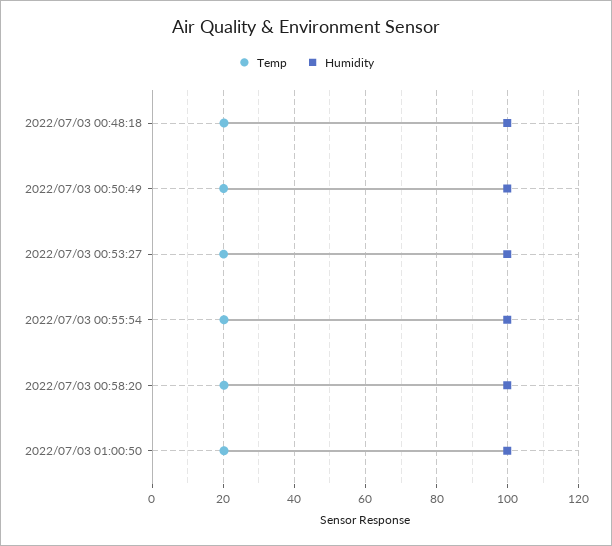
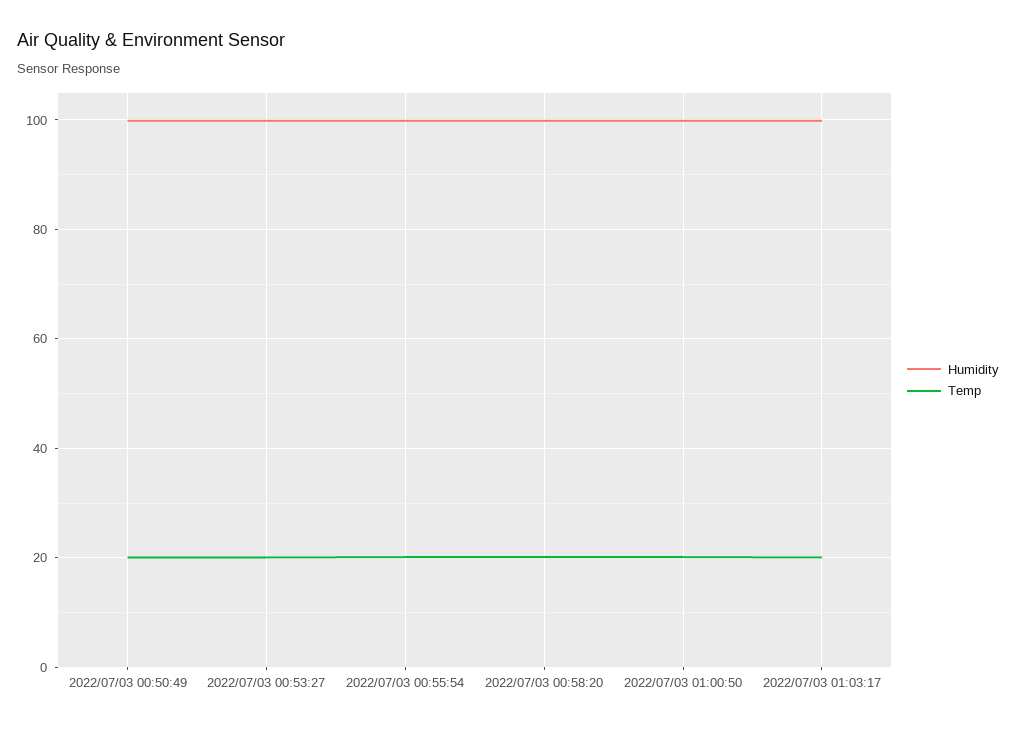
Temp, 2022/07/03 00:48:18: 20 -> none
Humidity, 2022/07/03 00:48:18: 100 -> none
Humidity, 2022/07/03 01:03:17: none -> 100
Temp, 2022/07/03 01:03:17: none -> 20

